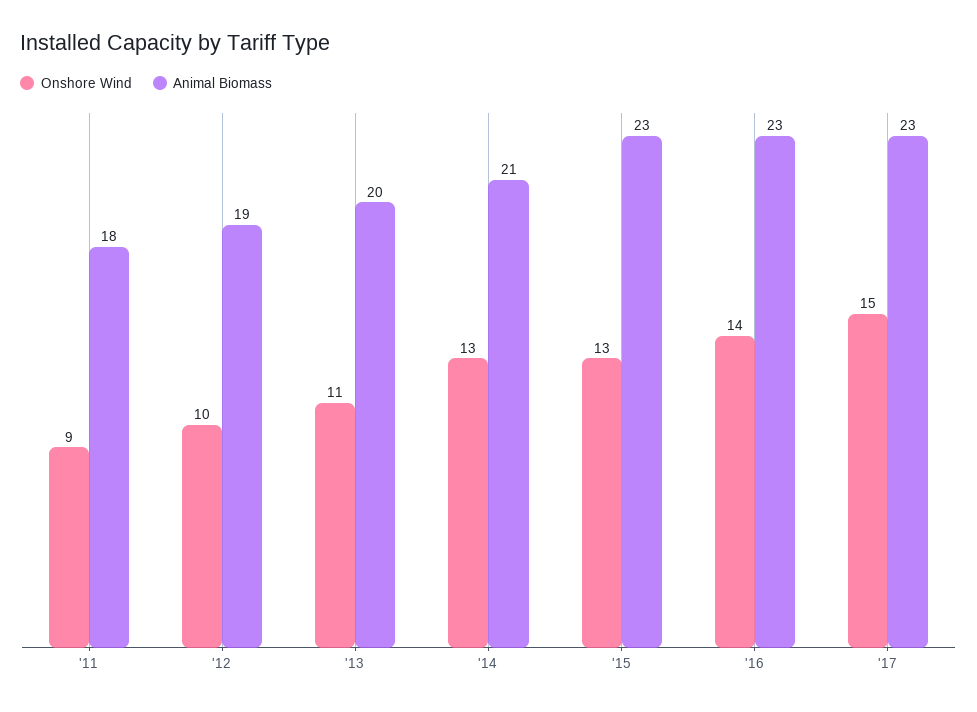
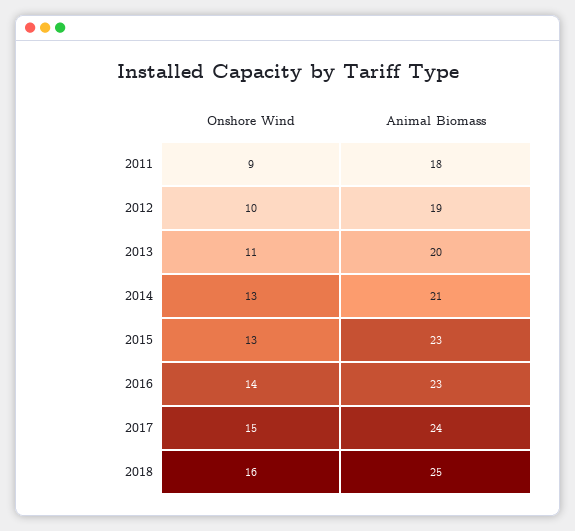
Animal Biomass, '17: 23 -> 24
Onshore Wind, 2018: none -> 16
Animal Biomass, 2018: none -> 25

